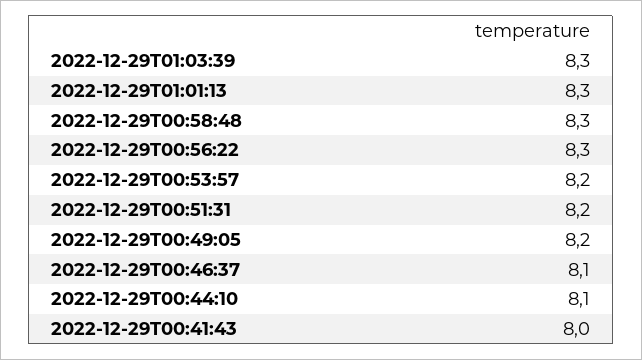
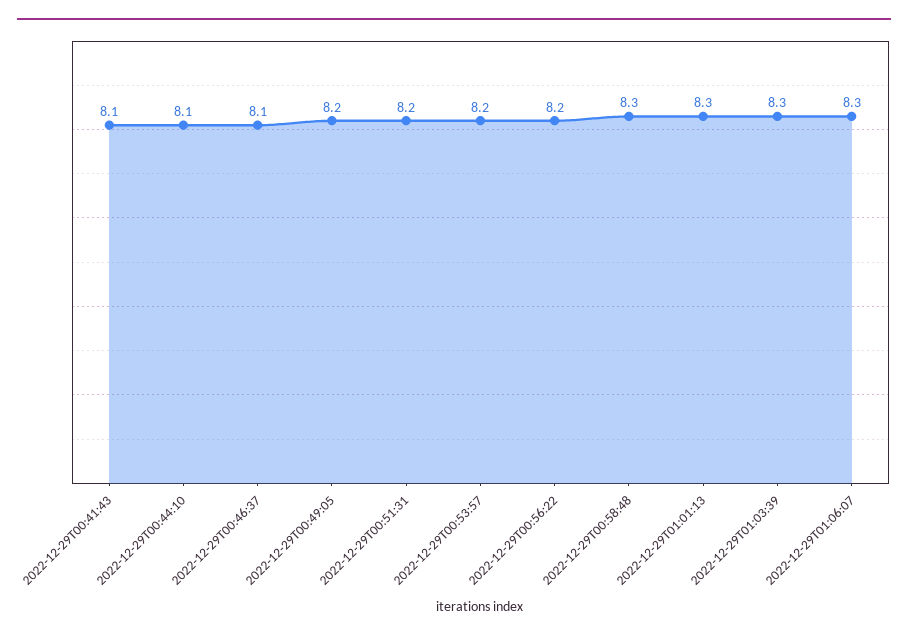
2022-12-29T00:56:22: 8.3 -> 8.2
2022-12-29T00:41:43: 8 -> 8.1
2022-12-29T01:06:07: none -> 8.3

